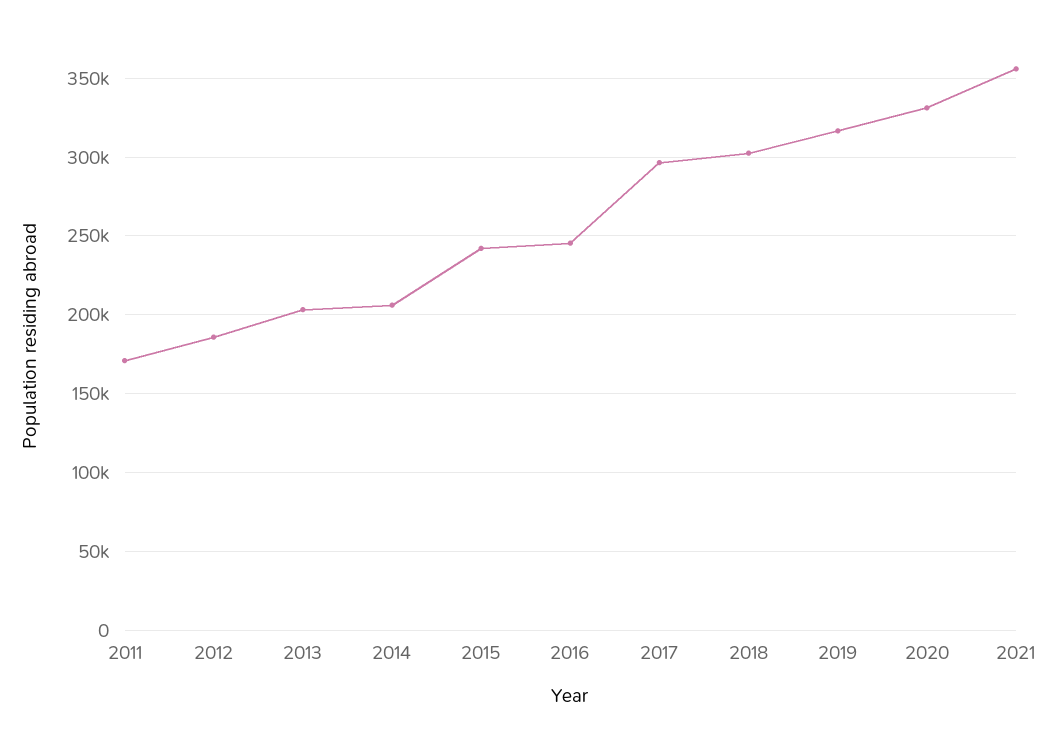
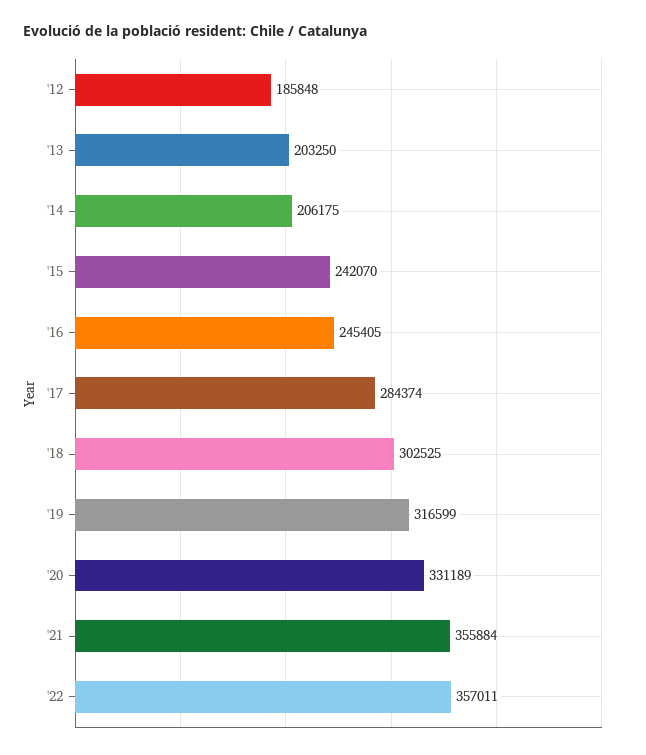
2011: 170000 -> none
2017: 295000 -> 284374
'22: none -> 357011

